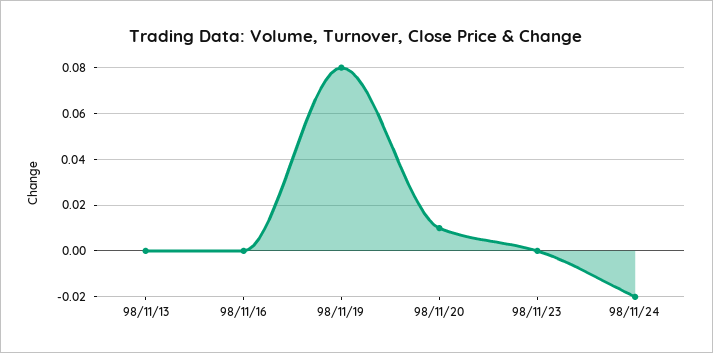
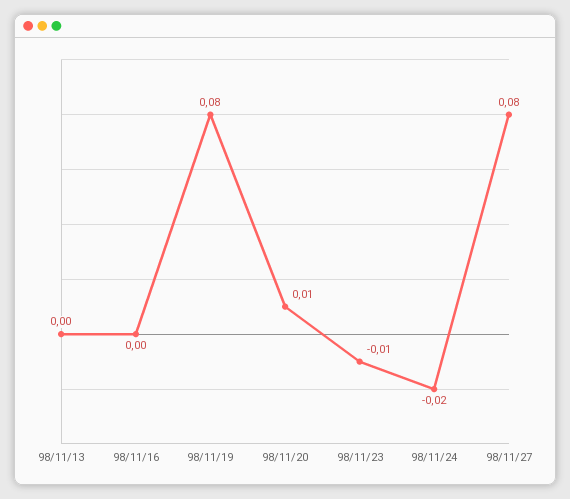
98/11/23: 0 -> -0.01
98/11/27: none -> 0.08

